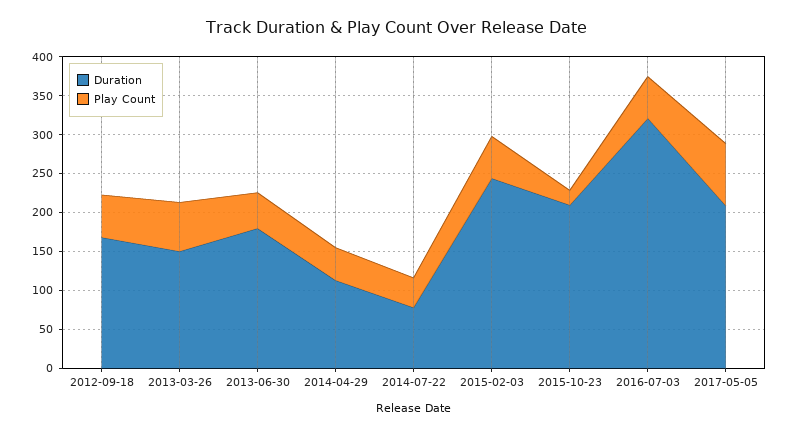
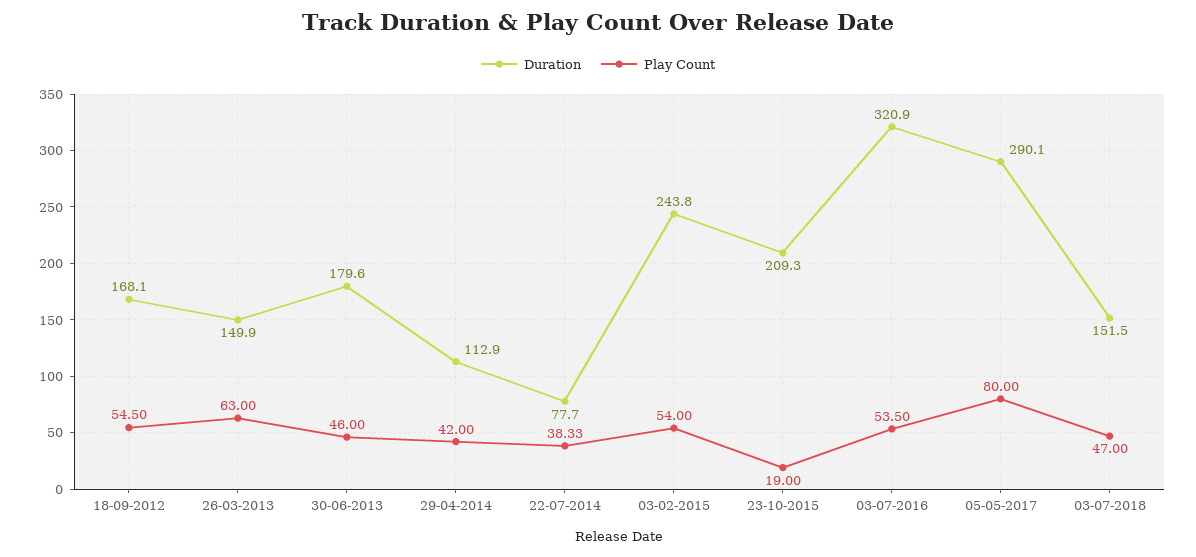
Duration, 2017-05-05: 200 -> 290.1
Duration, 03-07-2018: none -> 151.5
Play Count, 03-07-2018: none -> 47

